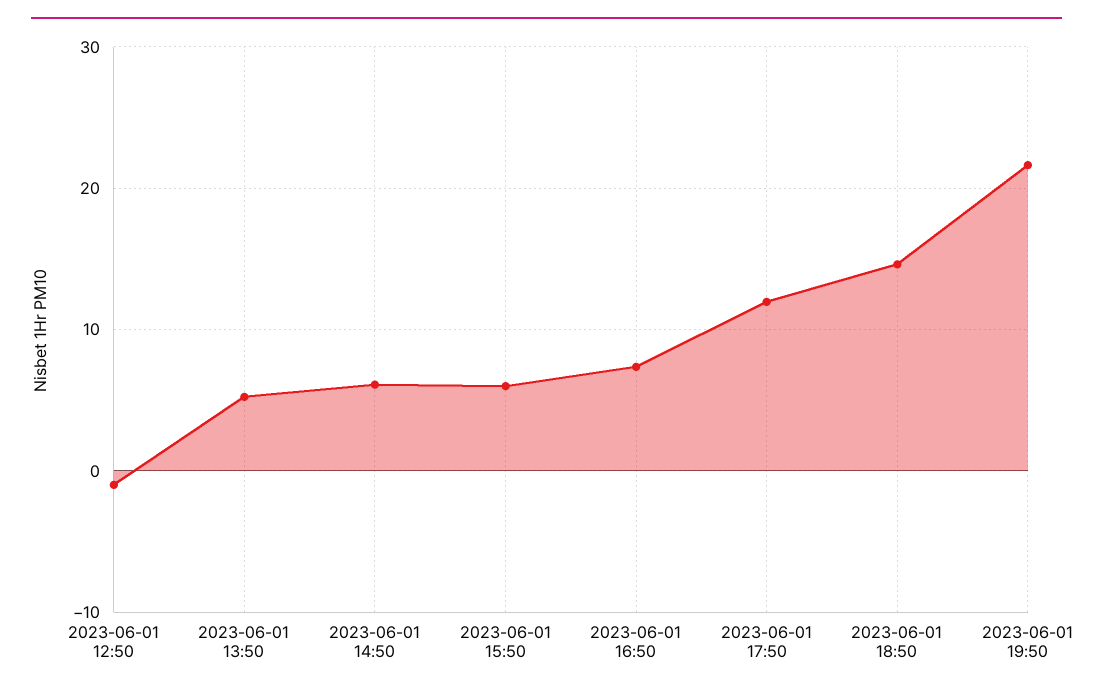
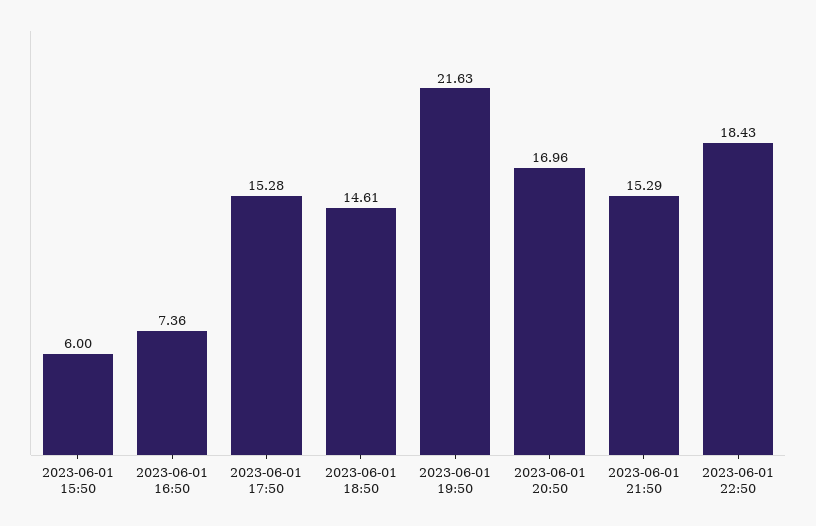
2023-06-01 12:50: -1 -> none
2023-06-01 13:50: 5 -> none
2023-06-01 14:50: 6 -> none
2023-06-01 17:50: 12 -> 15.28
2023-06-01 20:50: none -> 16.96
2023-06-01 21:50: none -> 15.29
2023-06-01 22:50: none -> 18.43

